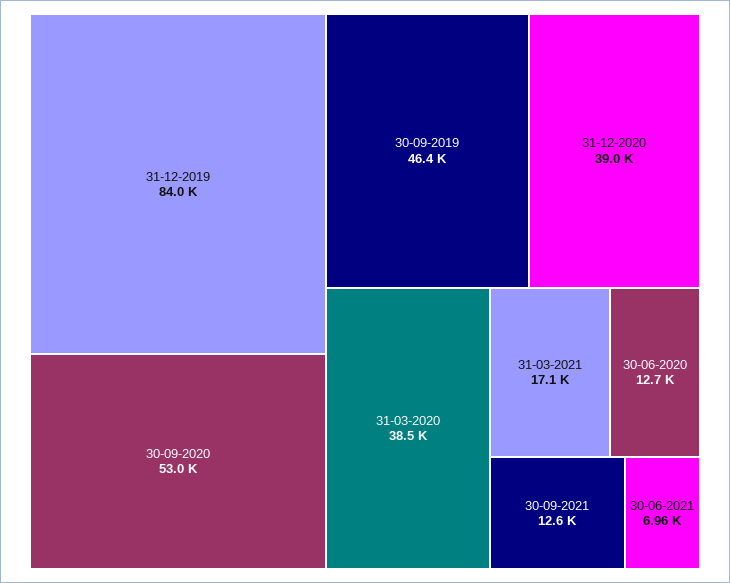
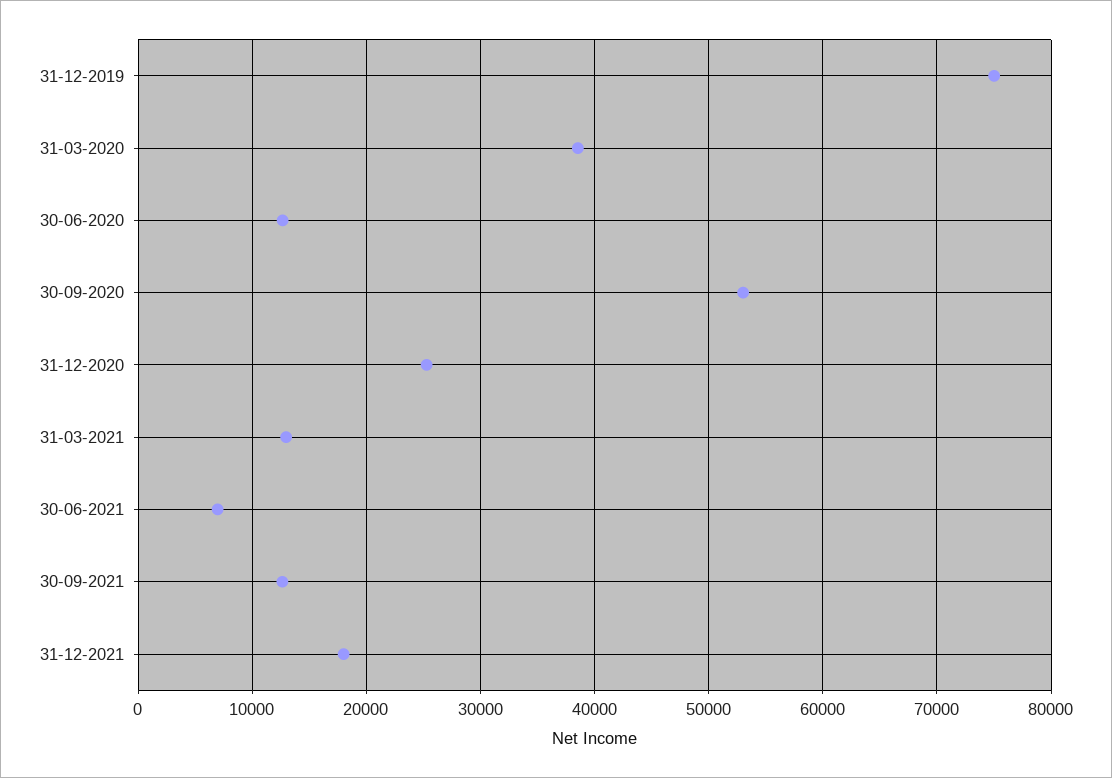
31-12-2019: 84000 -> 75000
30-09-2019: 46400 -> none
31-12-2020: 39000 -> 25000
31-03-2021: 17100 -> 13000
31-12-2021: none -> 18000

